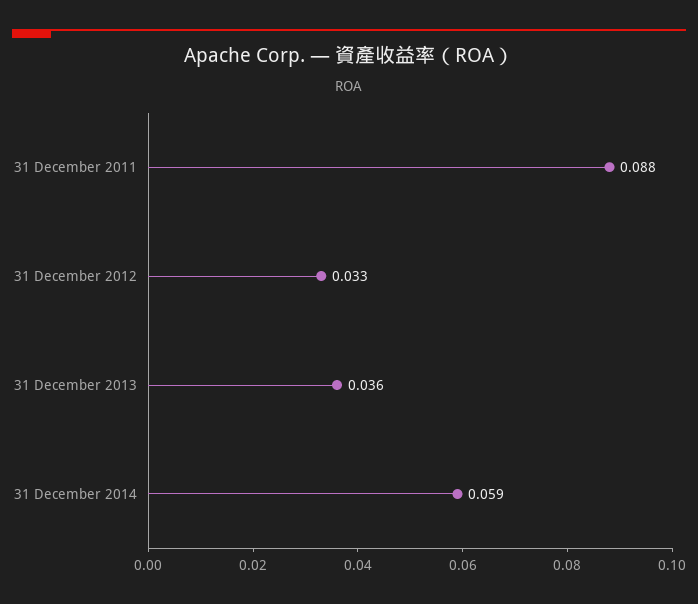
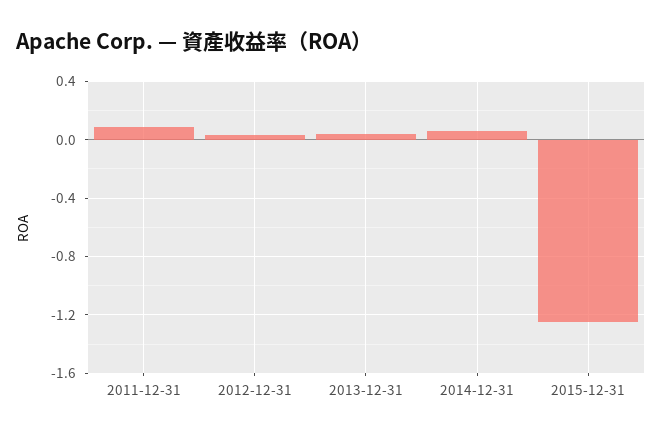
2015-12-31: none -> -1.25

